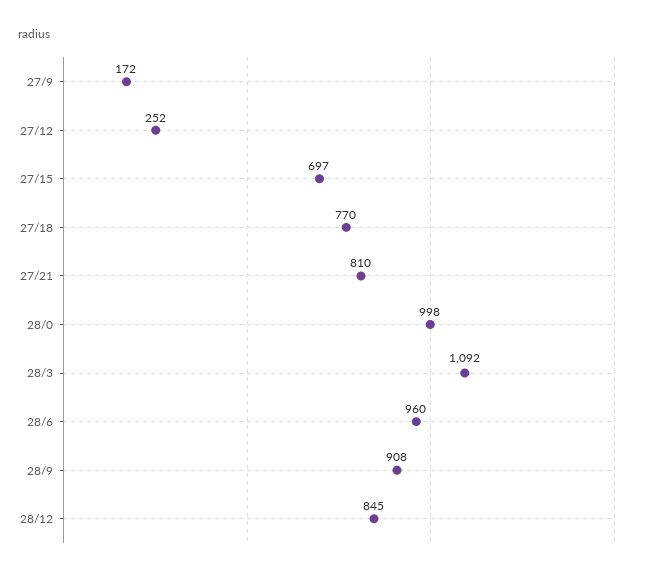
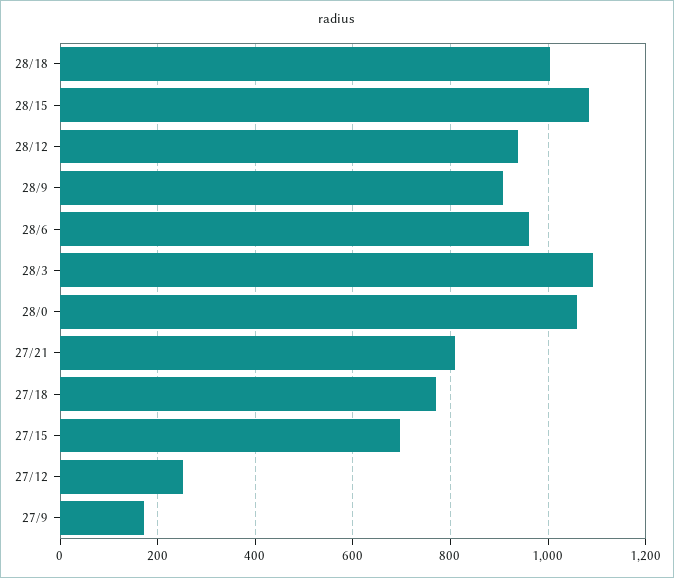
28/0: 998 -> 1060
28/12: 845 -> 940
28/18: none -> 1000
28/15: none -> 1080

